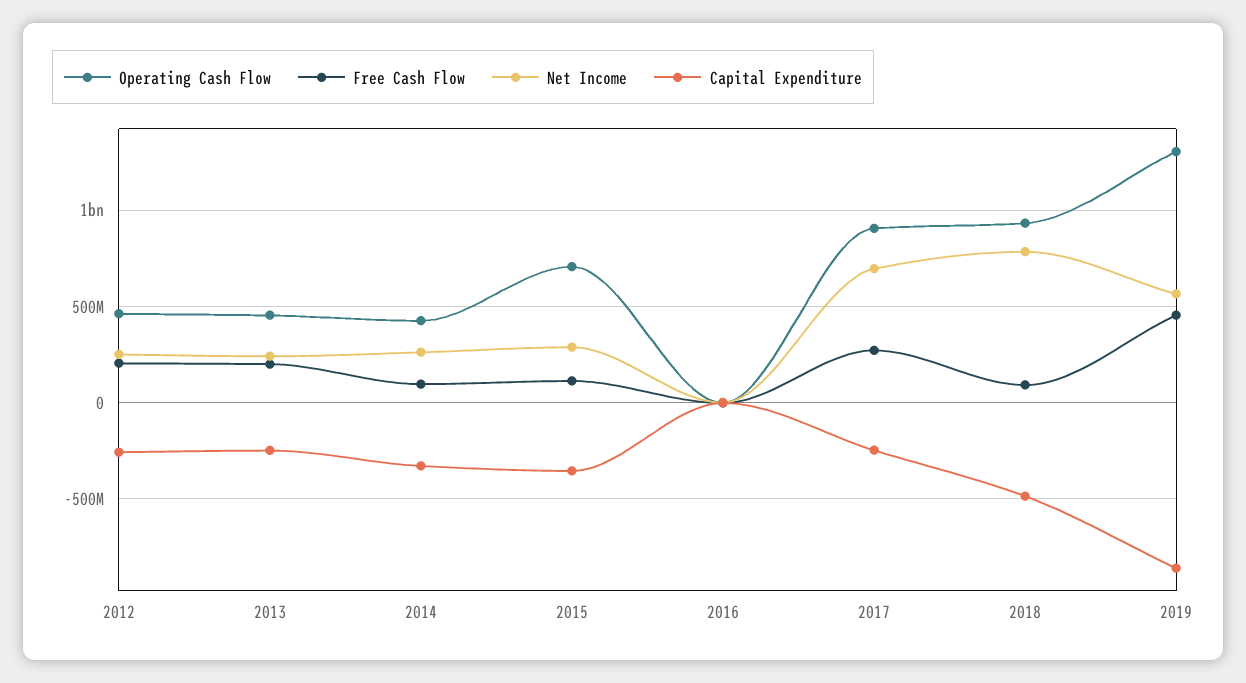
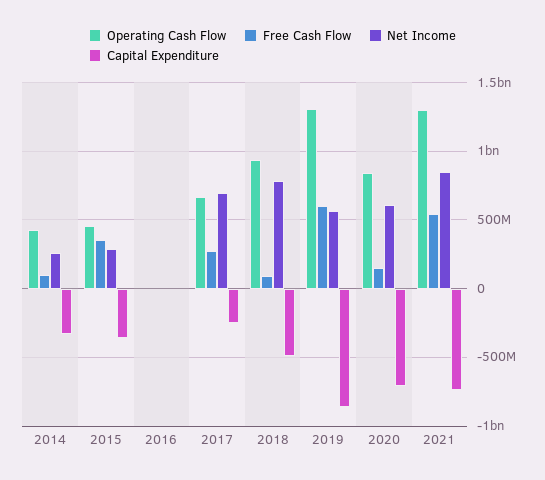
Operating Cash Flow, 2012: 450000000 -> none
Free Cash Flow, 2012: 200000000 -> none
Net Income, 2012: 250000000 -> none
Capital Expenditure, 2012: -250000000 -> none
Operating Cash Flow, 2013: 450000000 -> none
Free Cash Flow, 2013: 200000000 -> none
Net Income, 2013: 250000000 -> none
Capital Expenditure, 2013: -250000000 -> none
Operating Cash Flow, 2015: 700000000 -> 450000000
Free Cash Flow, 2015: 100000000 -> 350000000
Operating Cash Flow, 2017: 900000000 -> 650000000
Free Cash Flow, 2019: 450000000 -> 600000000
Operating Cash Flow, 2020: none -> 850000000
Free Cash Flow, 2020: none -> 150000000
Net Income, 2020: none -> 600000000
Capital Expenditure, 2020: none -> -700000000
Operating Cash Flow, 2021: none -> 1300000000
Free Cash Flow, 2021: none -> 550000000
Net Income, 2021: none -> 850000000
Capital Expenditure, 2021: none -> -750000000

